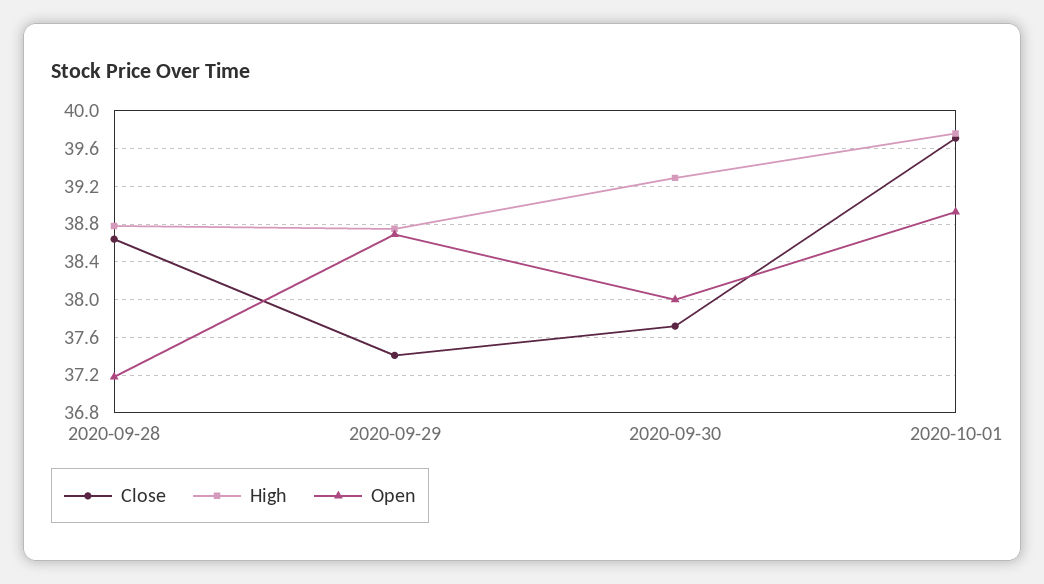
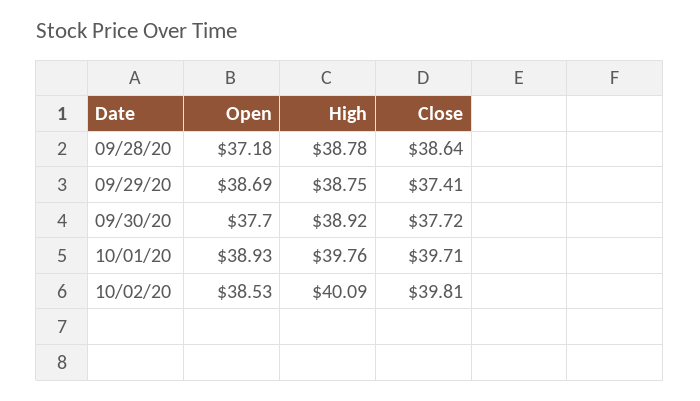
High, 2020-09-30: 39.3 -> 38.92
Open, 2020-09-30: 38 -> 37.7
Open, 10/02/20: none -> 38.53
High, 10/02/20: none -> 40.09
Close, 10/02/20: none -> 39.81

